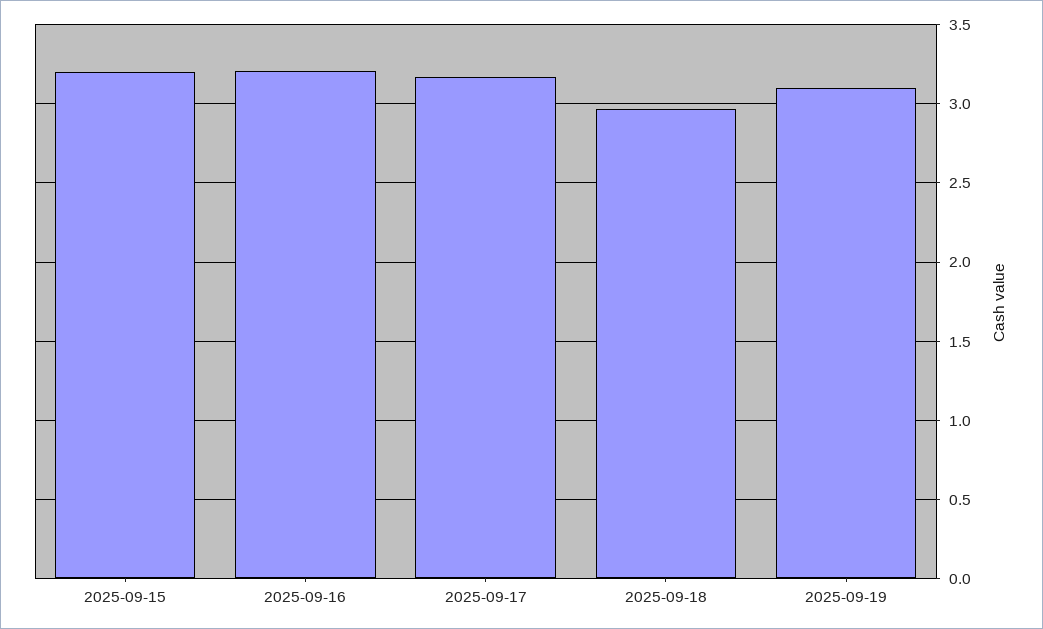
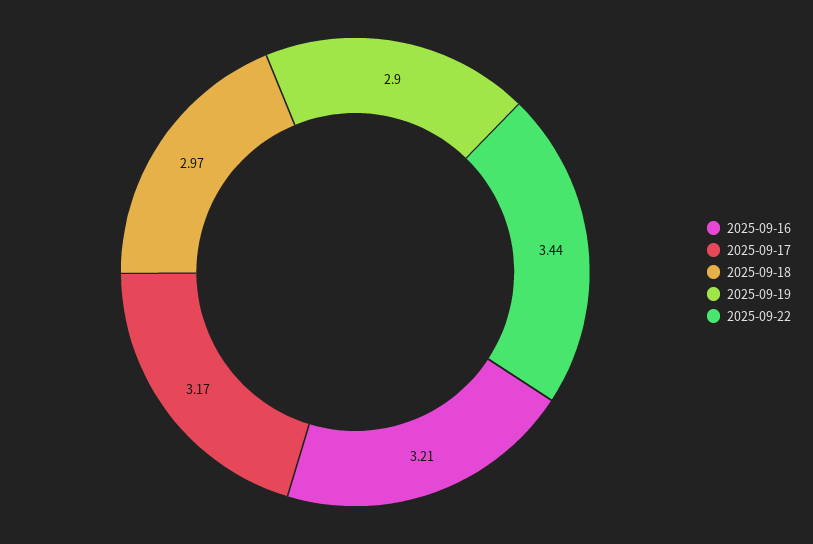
2025-09-15: 3.2 -> none
2025-09-19: 3.1 -> 2.9
2025-09-22: none -> 3.44

